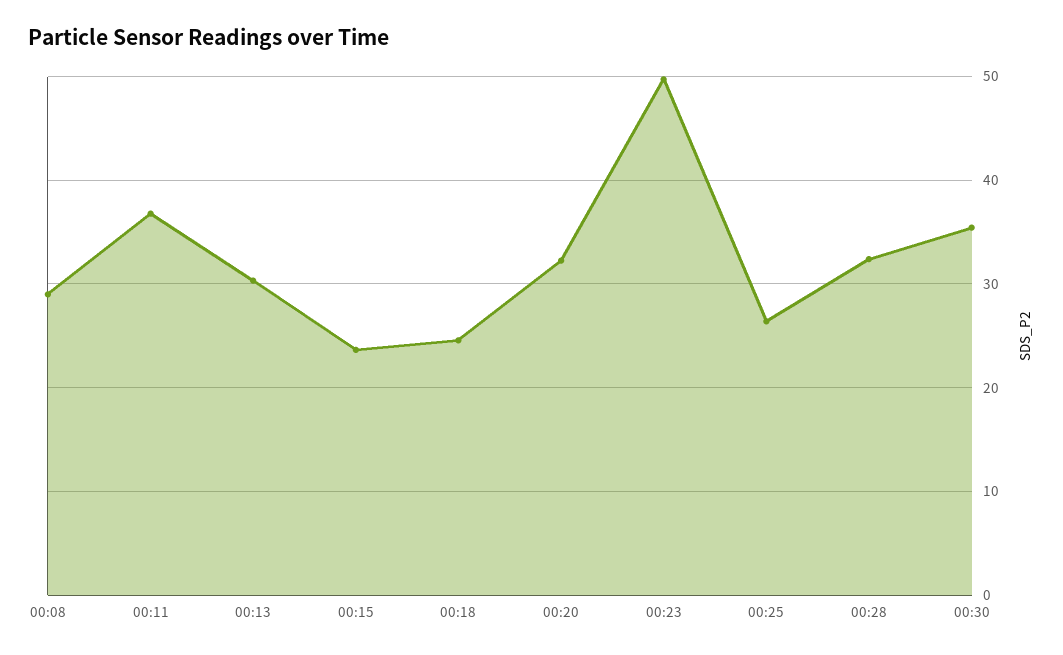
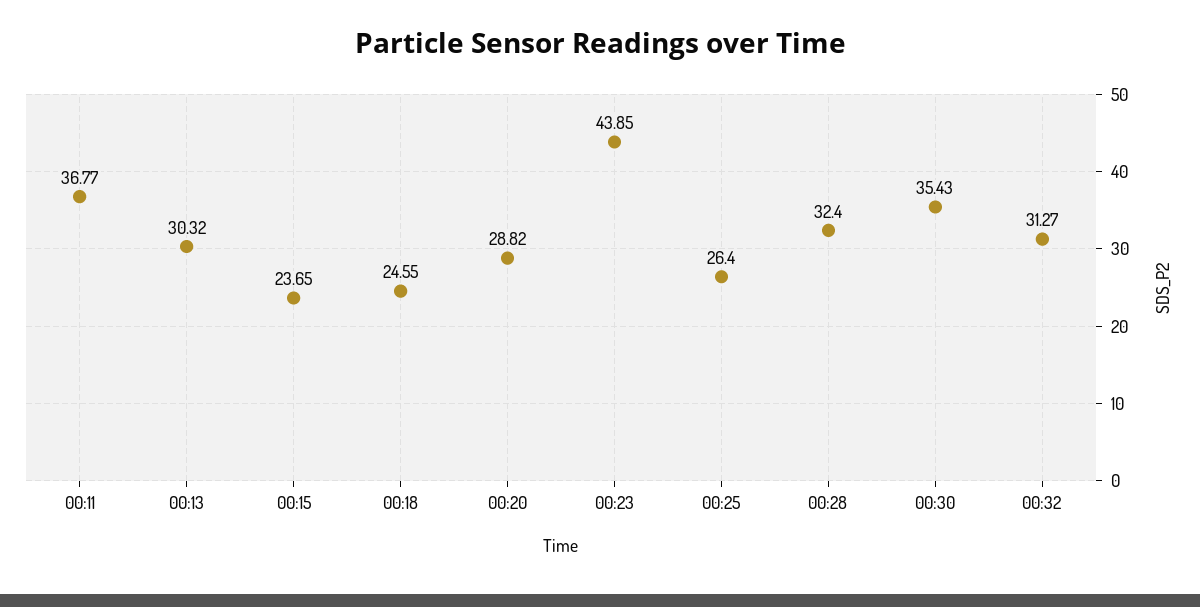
00:08: 29 -> none
00:20: 32 -> 28.82
00:23: 50 -> 43.85
00:32: none -> 31.27

